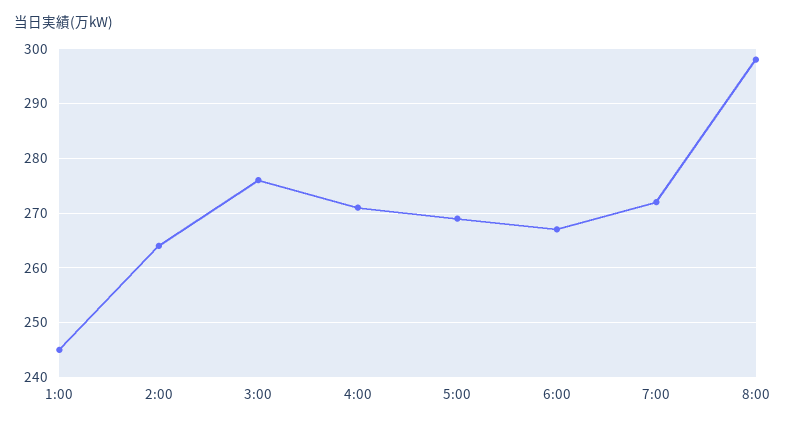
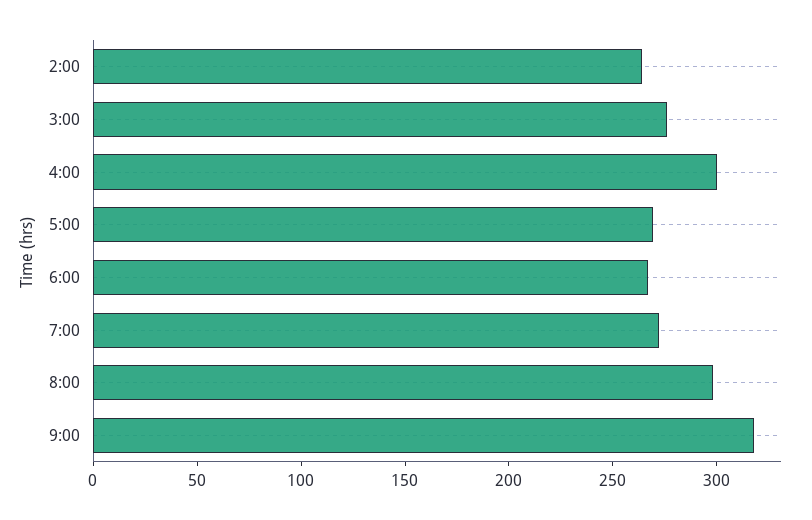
1:00: 245 -> none
4:00: 270 -> 300
9:00: none -> 320

